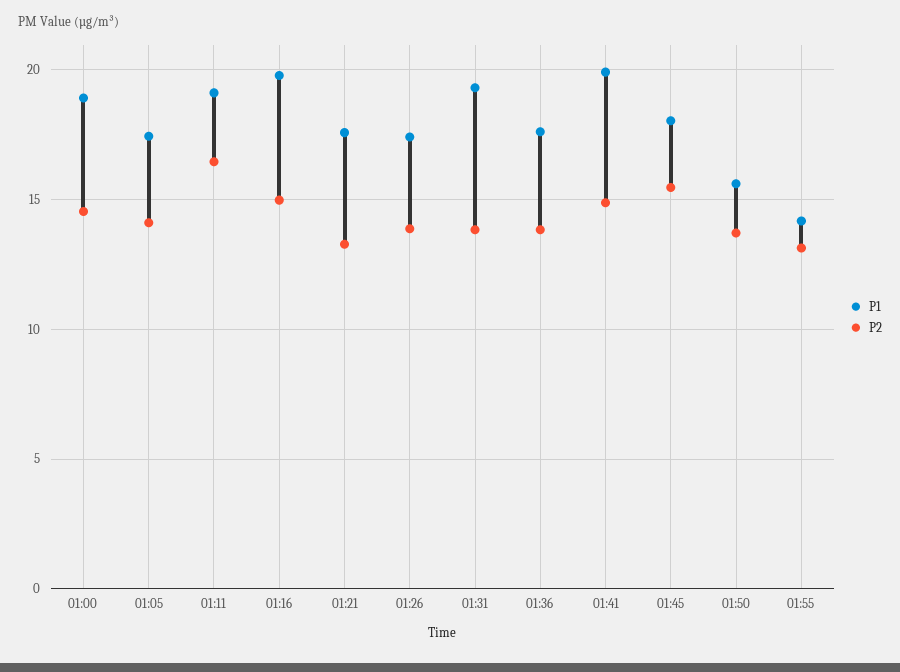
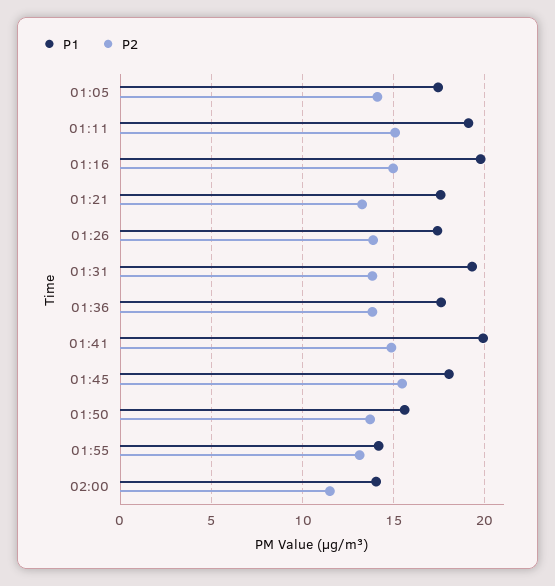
P1, 01:00: 19 -> none
P2, 01:00: 14.5 -> none
P2, 01:11: 16.5 -> 15
P1, 02:00: none -> 14
P2, 02:00: none -> 11.5

